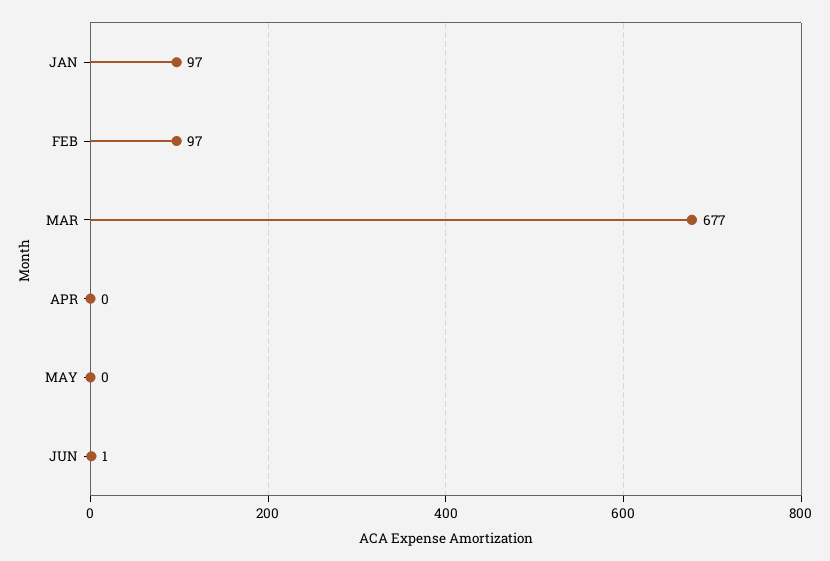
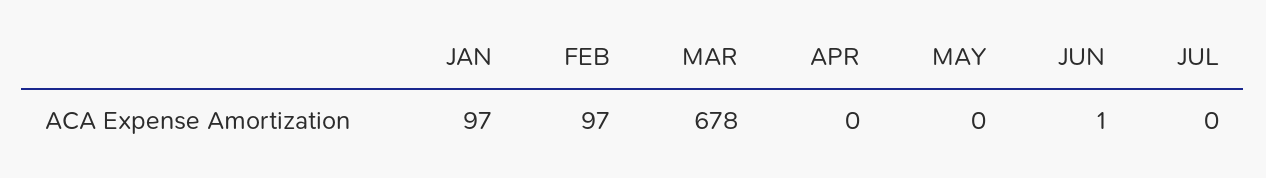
MAR: 677 -> 678
JUL: none -> 0

